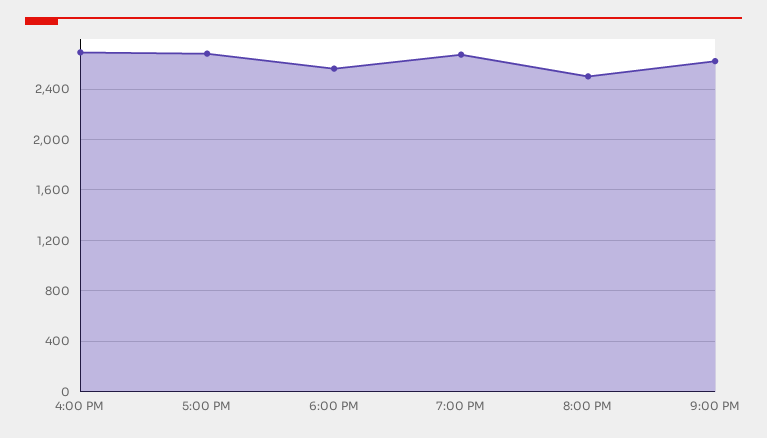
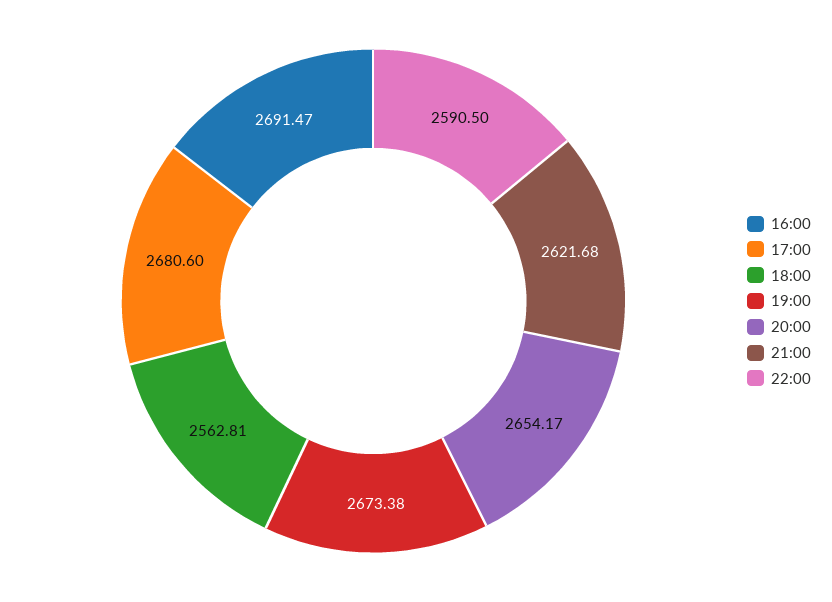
8:00 PM: 2500 -> 2654.17
22:00: none -> 2590.5

